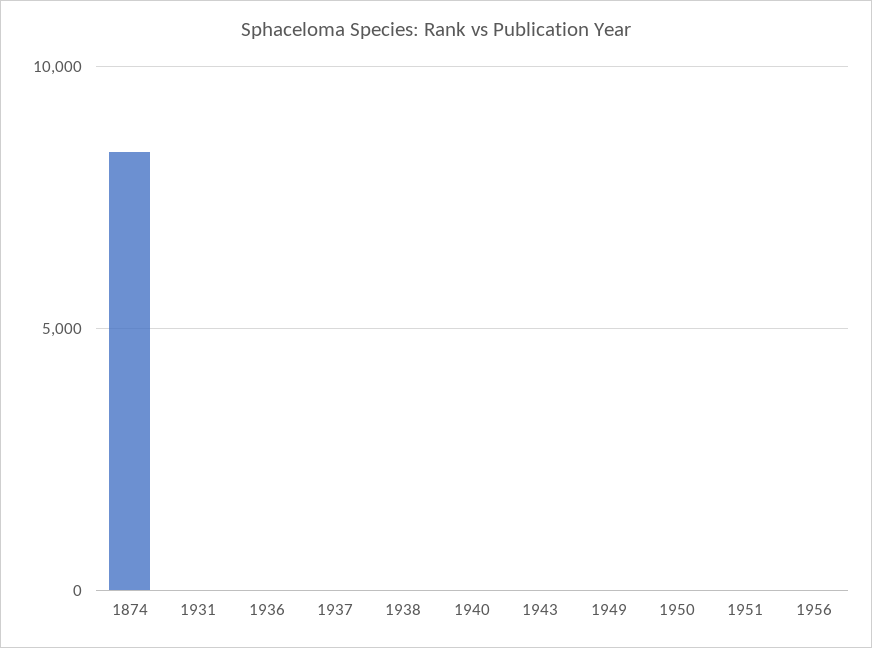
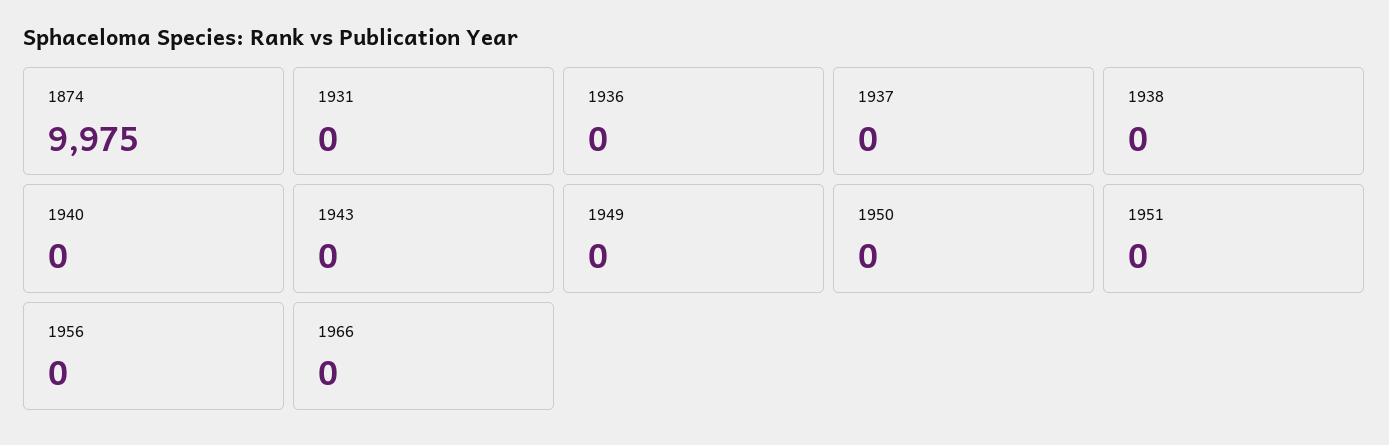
1874: 8500 -> 9975
1966: none -> 0

